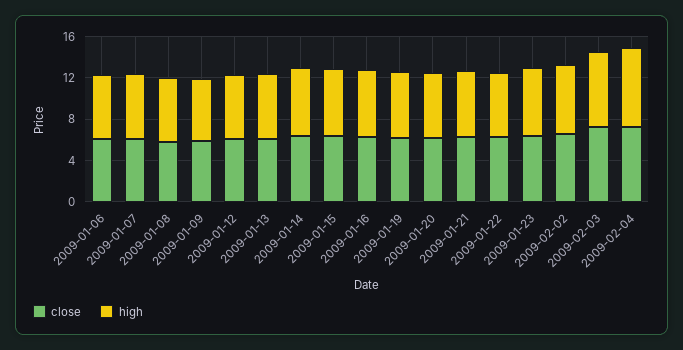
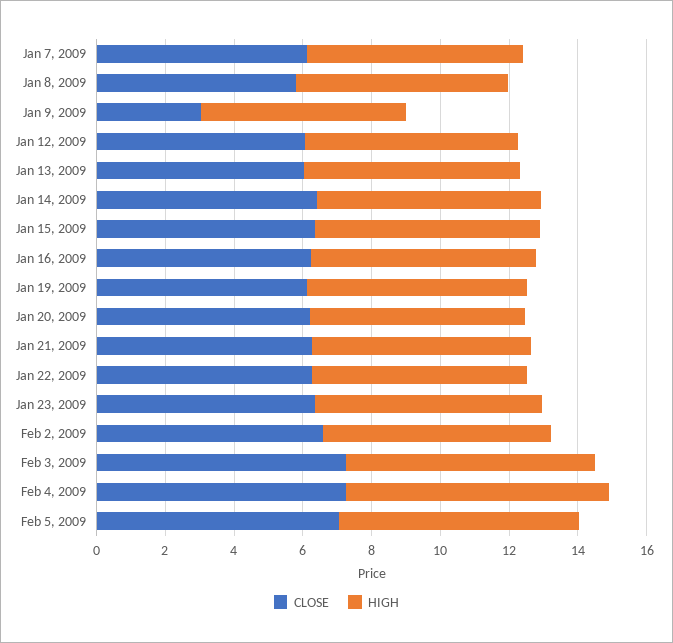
close, 2009-01-06: 6 -> none
high, 2009-01-06: 6 -> none
close, 2009-01-09: 6 -> 3
close, Feb 5, 2009: none -> 7
high, Feb 5, 2009: none -> 7

